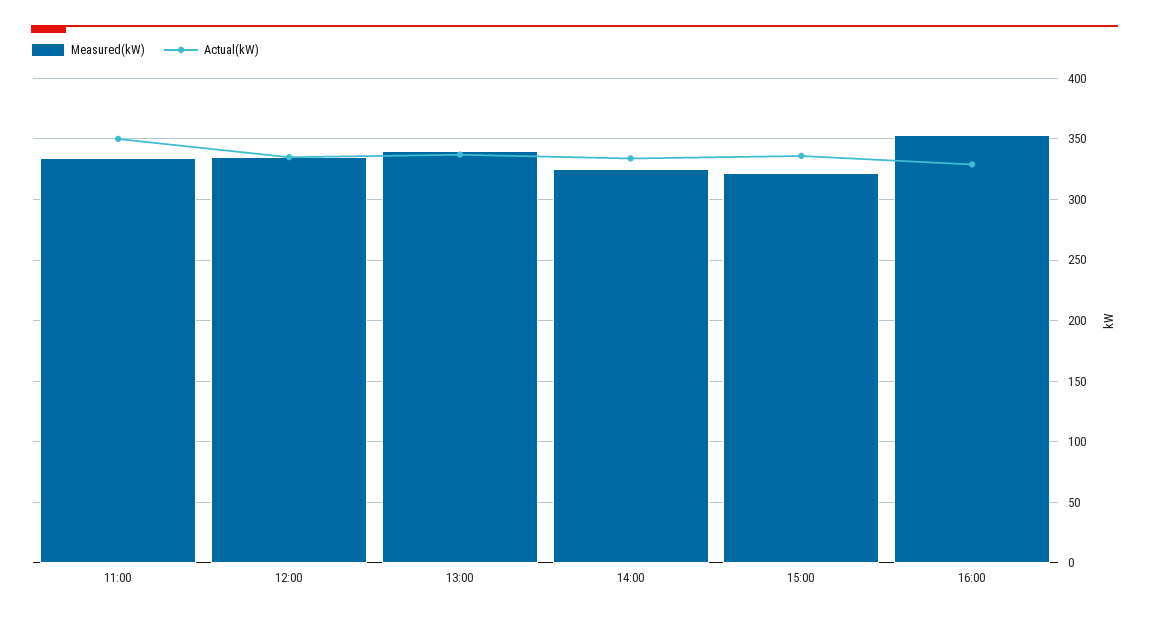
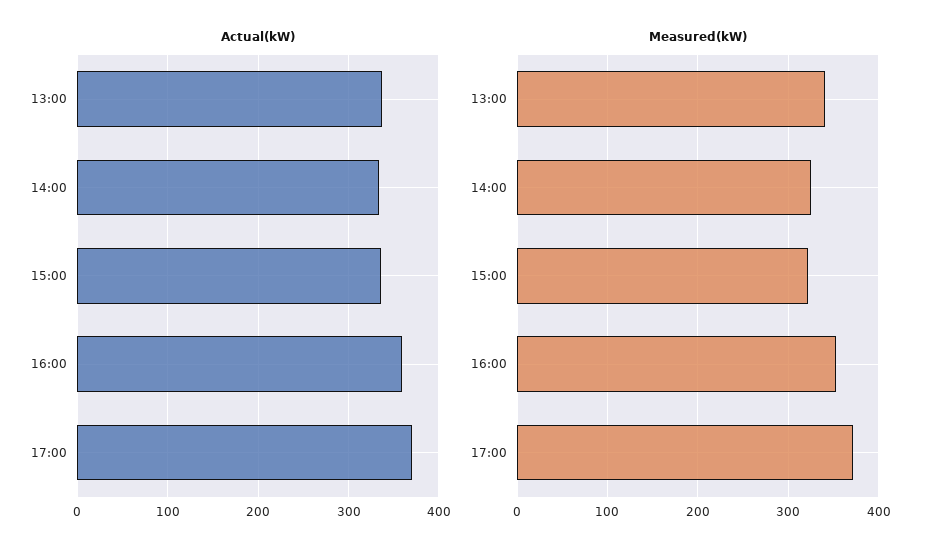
Measured(kW), 11:00: 335 -> none
Actual(kW), 11:00: 350 -> none
Measured(kW), 12:00: 335 -> none
Actual(kW), 12:00: 335 -> none
Actual(kW), 16:00: 330 -> 360
Actual(kW), 17:00: none -> 370
Measured(kW), 17:00: none -> 370

